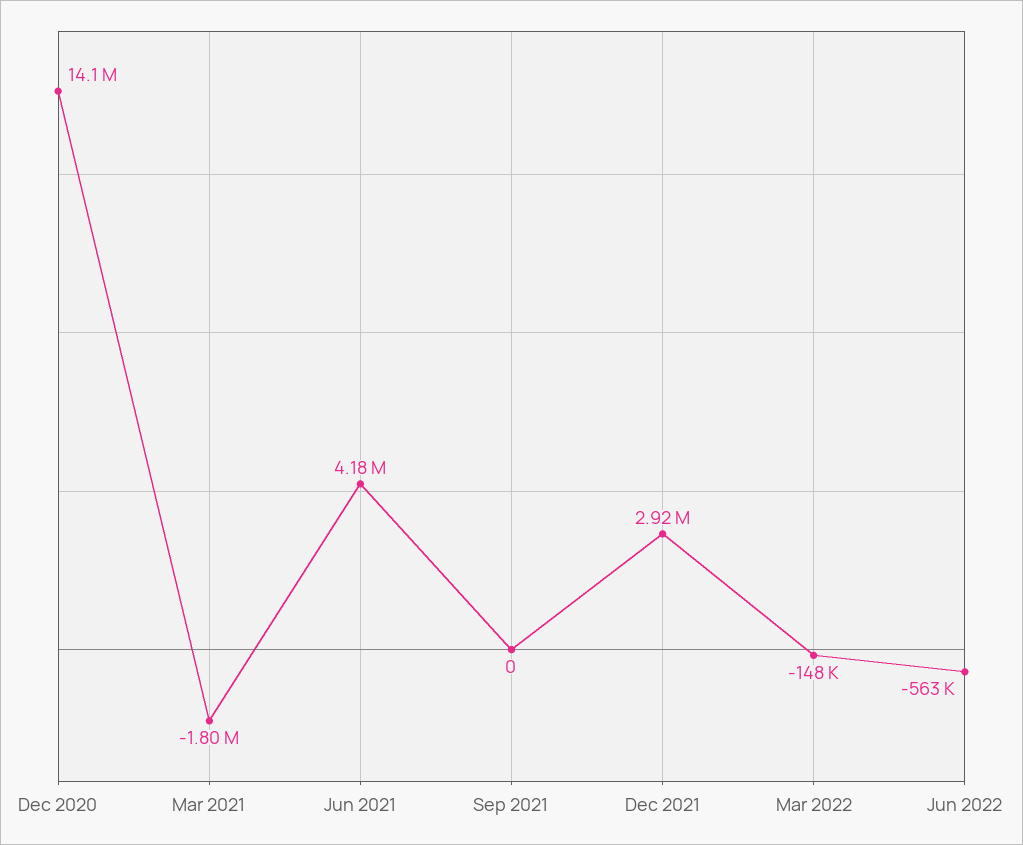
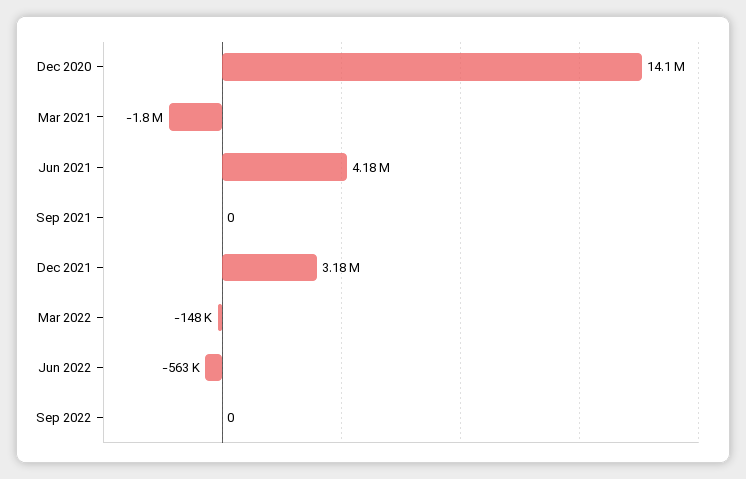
Dec 2021: 2920000 -> 3180000
Sep 2022: none -> 0

